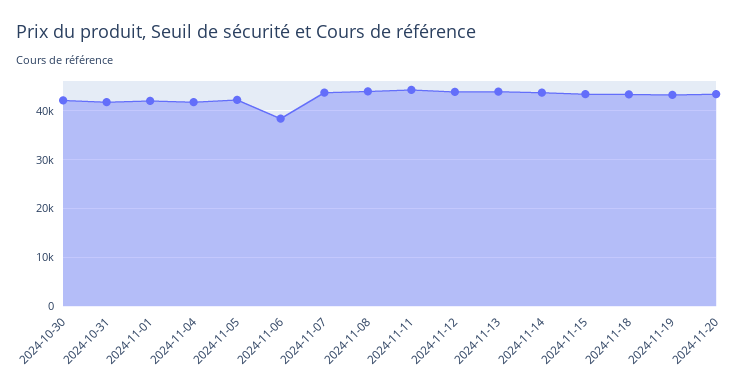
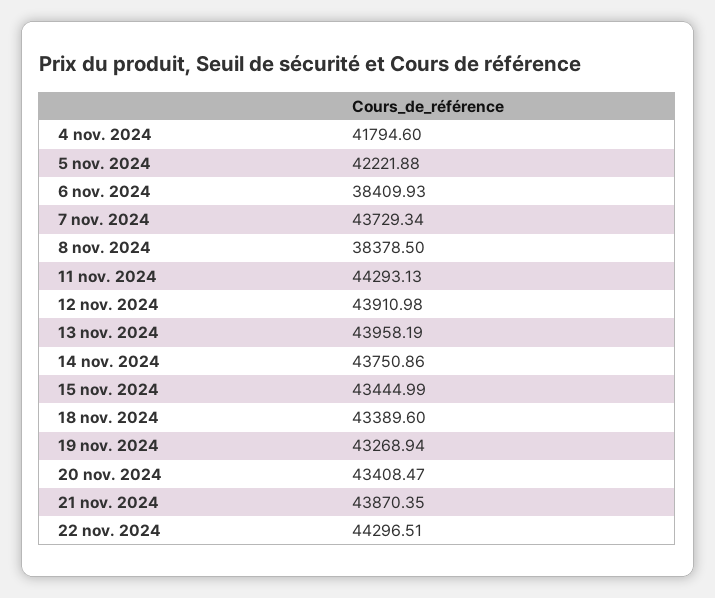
2024-10-30: 42000 -> none
2024-10-31: 42000 -> none
2024-11-01: 42000 -> none
2024-11-08: 44000 -> 38378.5
21 nov. 2024: none -> 43870.35
22 nov. 2024: none -> 44296.51

